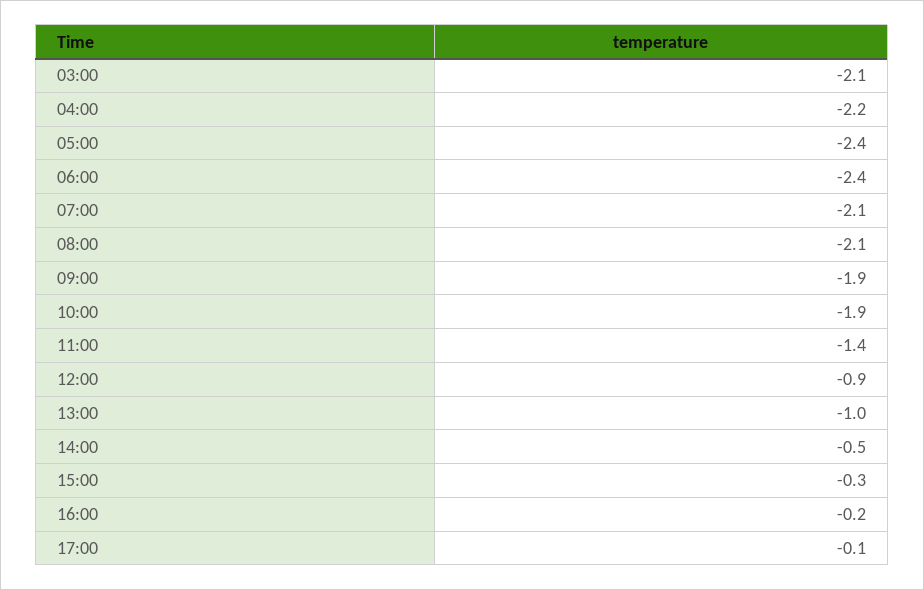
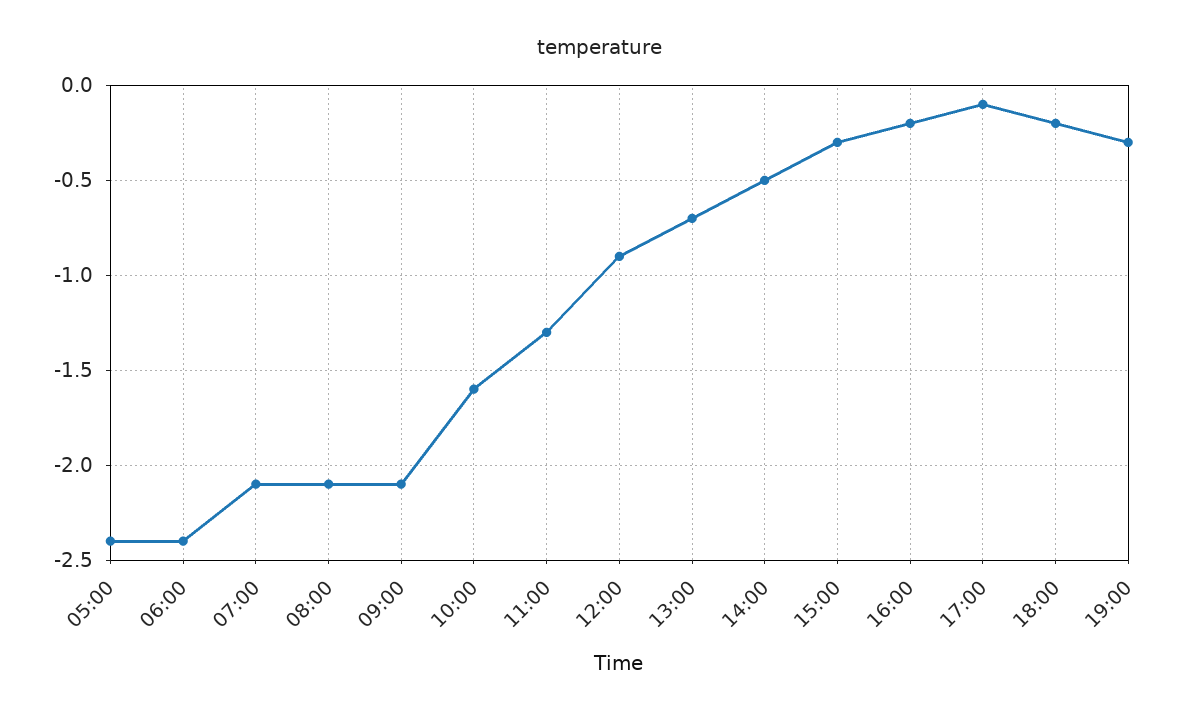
03:00: -2.1 -> none
04:00: -2.2 -> none
09:00: -1.9 -> -2.1
10:00: -1.9 -> -1.6
11:00: -1.4 -> -1.3
13:00: -1 -> -0.7
18:00: none -> -0.2
19:00: none -> -0.3

